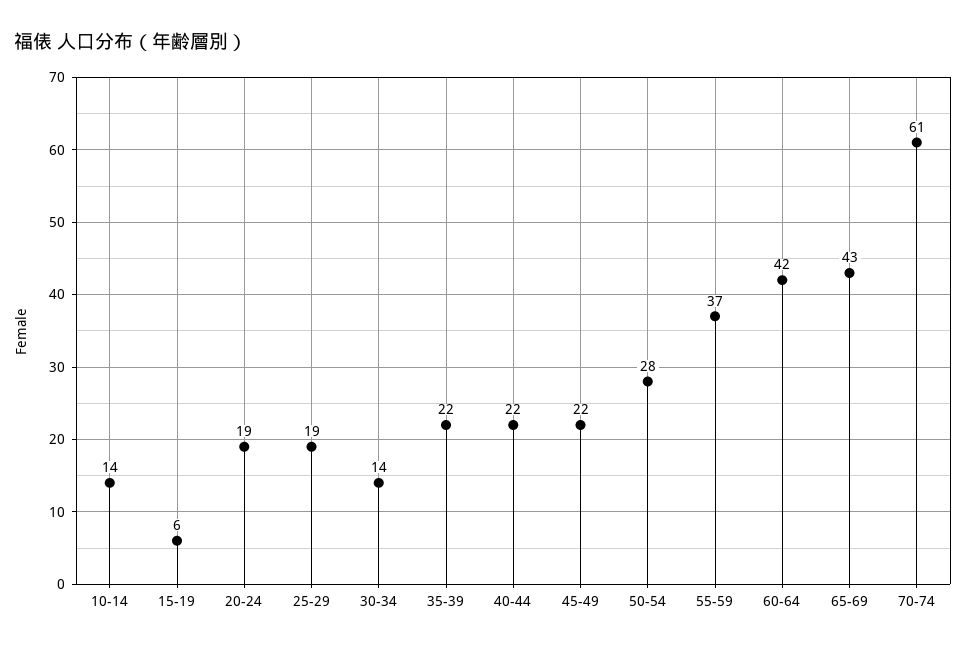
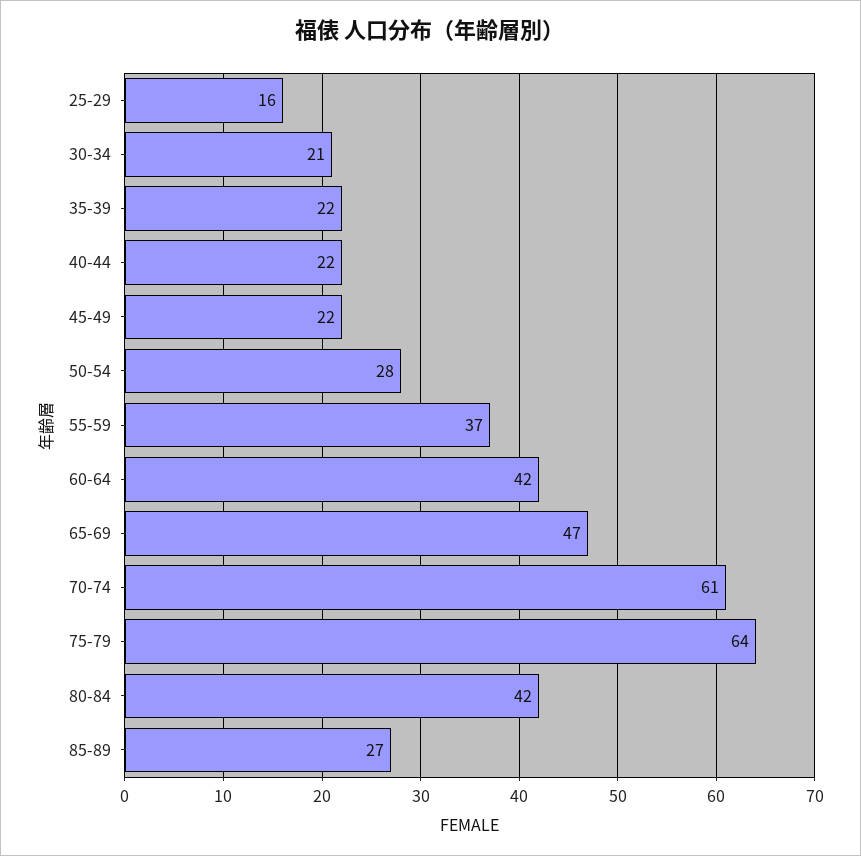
10-14: 14 -> none
15-19: 6 -> none
20-24: 19 -> none
25-29: 19 -> 16
30-34: 14 -> 21
65-69: 43 -> 47
75-79: none -> 64
80-84: none -> 42
85-89: none -> 27

